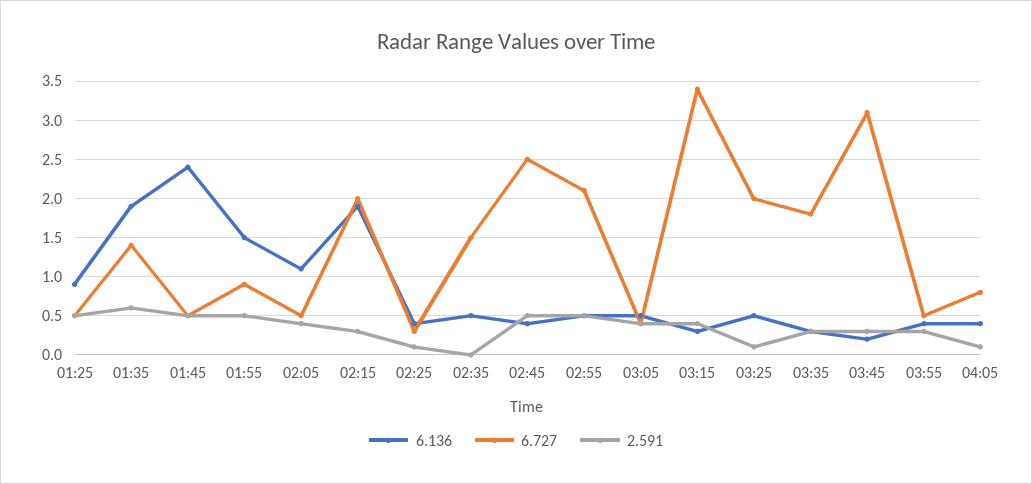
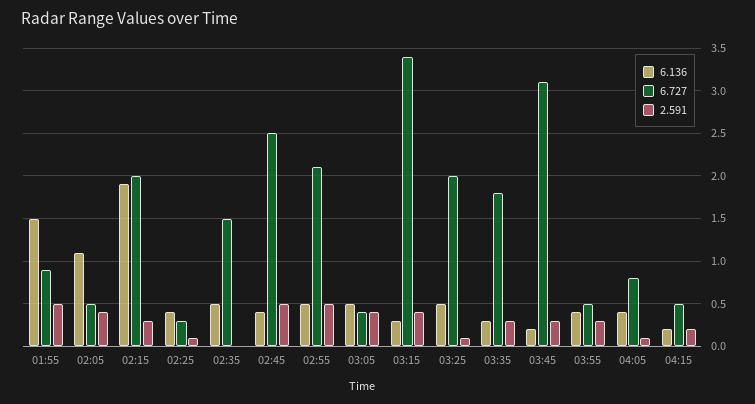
6.136, 01:25: 0.9 -> none
6.727, 01:25: 0.5 -> none
2.591, 01:25: 0.5 -> none
6.136, 01:35: 1.9 -> none
6.727, 01:35: 1.4 -> none
2.591, 01:35: 0.6 -> none
6.136, 01:45: 2.4 -> none
6.727, 01:45: 0.5 -> none
2.591, 01:45: 0.5 -> none
6.136, 04:15: none -> 0.2
6.727, 04:15: none -> 0.5
2.591, 04:15: none -> 0.2

